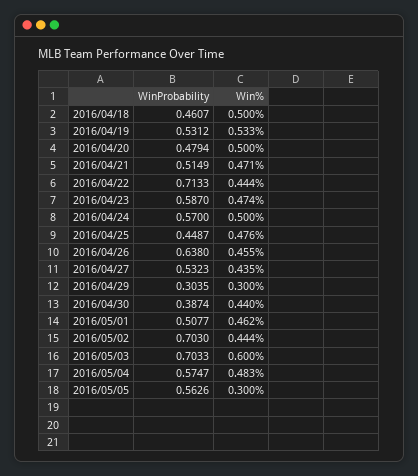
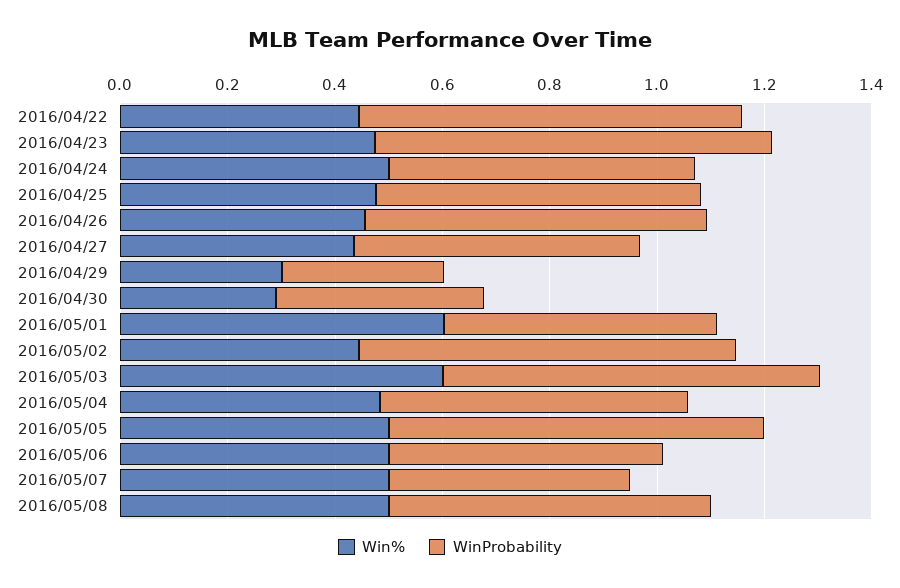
WinProbability, 2016/04/18: 0.4607 -> none
Win%, 2016/04/18: 0.5 -> none
WinProbability, 2016/04/19: 0.5312 -> none
Win%, 2016/04/19: 0.533 -> none
WinProbability, 2016/04/20: 0.4794 -> none
Win%, 2016/04/20: 0.5 -> none
WinProbability, 2016/04/21: 0.5149 -> none
Win%, 2016/04/21: 0.471 -> none
WinProbability, 2016/04/23: 0.587 -> 0.75
WinProbability, 2016/04/25: 0.4487 -> 0.6
Win%, 2016/04/30: 0.44 -> 0.3
Win%, 2016/05/01: 0.462 -> 0.6
WinProbability, 2016/05/05: 0.5626 -> 0.7
Win%, 2016/05/05: 0.3 -> 0.5
Win%, 2016/05/06: none -> 0.5
WinProbability, 2016/05/06: none -> 0.5
Win%, 2016/05/07: none -> 0.5
WinProbability, 2016/05/07: none -> 0.45
Win%, 2016/05/08: none -> 0.5
WinProbability, 2016/05/08: none -> 0.6

